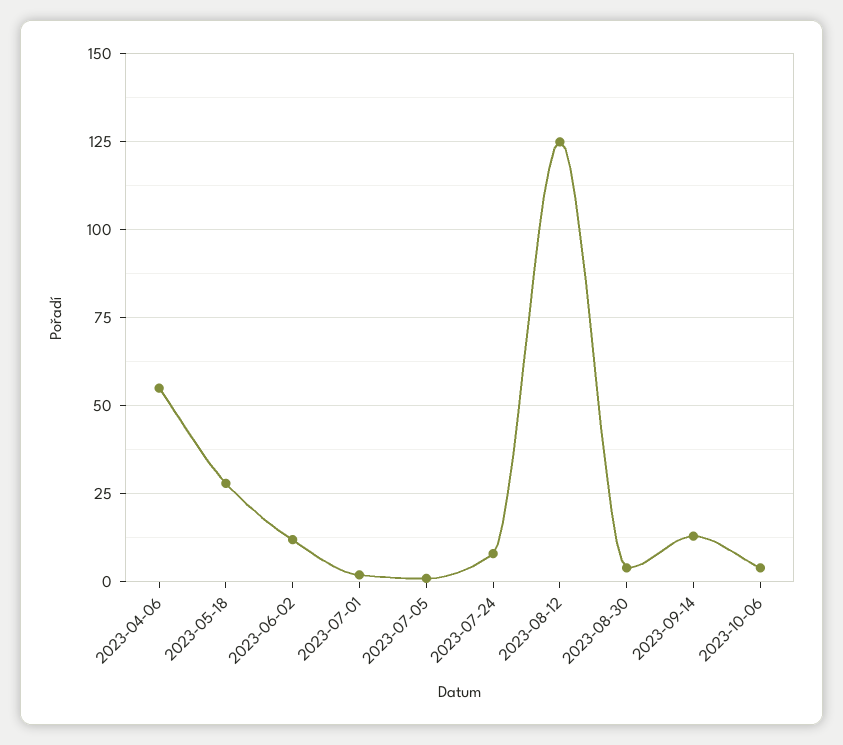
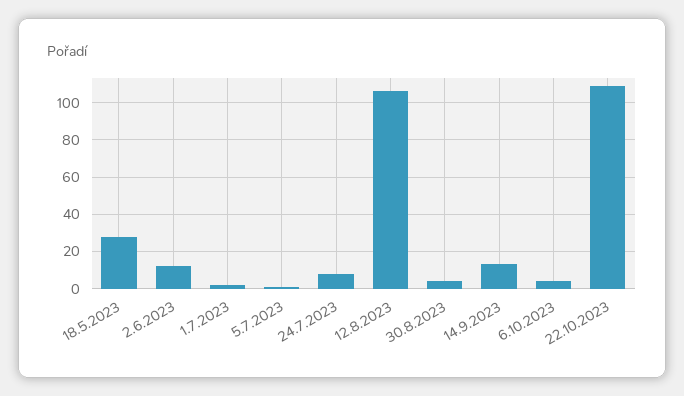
2023-04-06: 55 -> none
2023-08-12: 125 -> 105
22.10.2023: none -> 110

